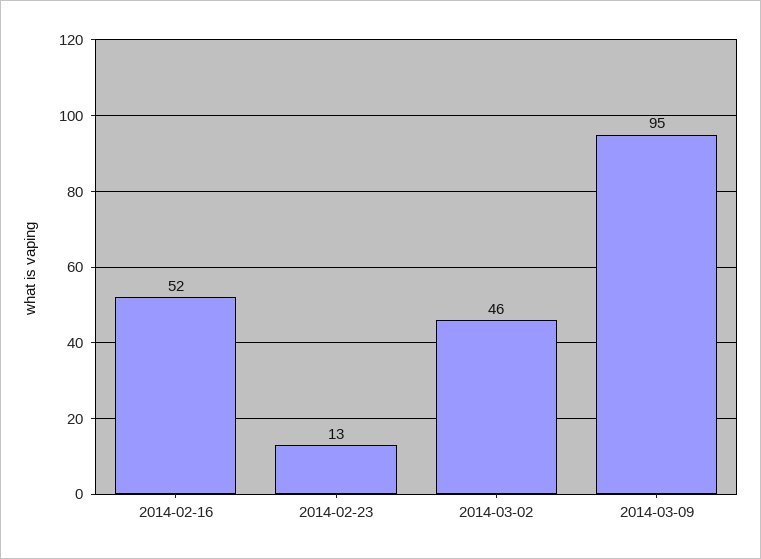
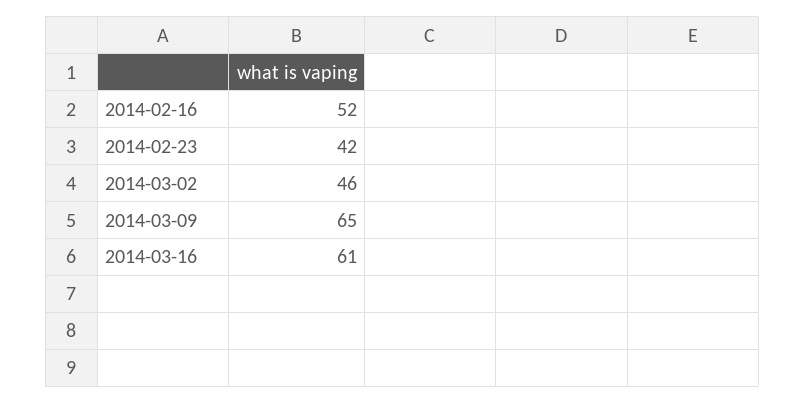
2014-02-23: 13 -> 42
2014-03-09: 95 -> 65
2014-03-16: none -> 61

